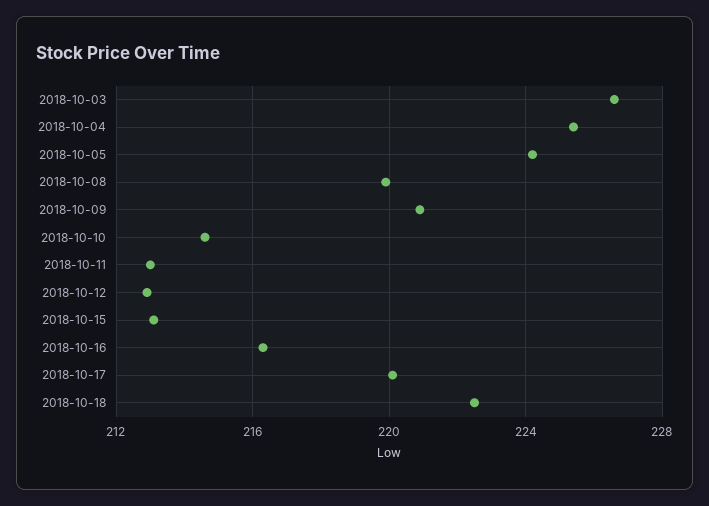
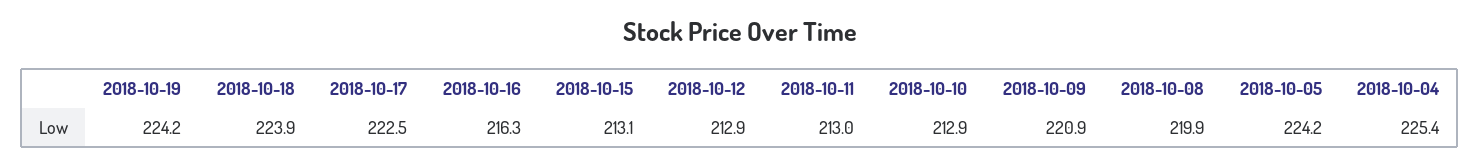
2018-10-03: 226.5 -> none
2018-10-10: 214.5 -> 212.9
2018-10-17: 220 -> 222.5
2018-10-18: 222.5 -> 223.9
2018-10-19: none -> 224.2

